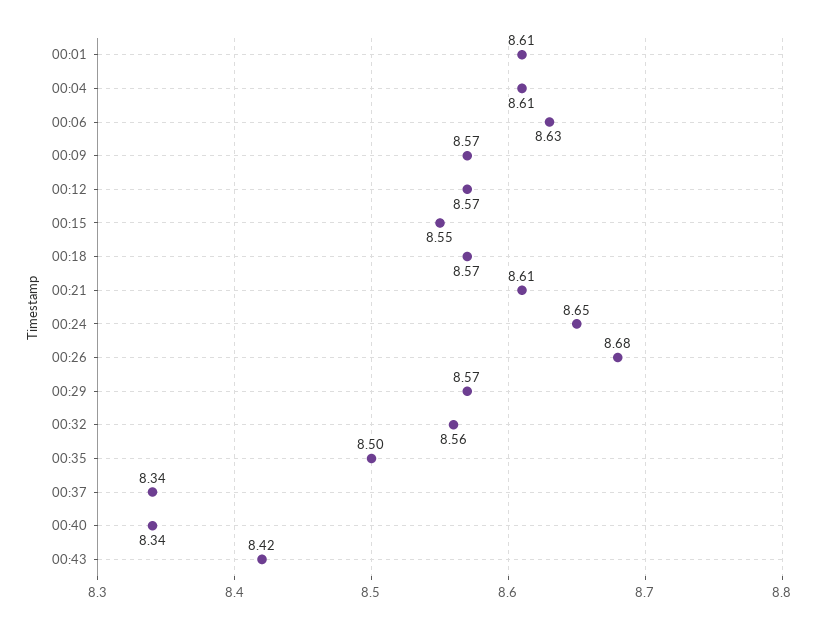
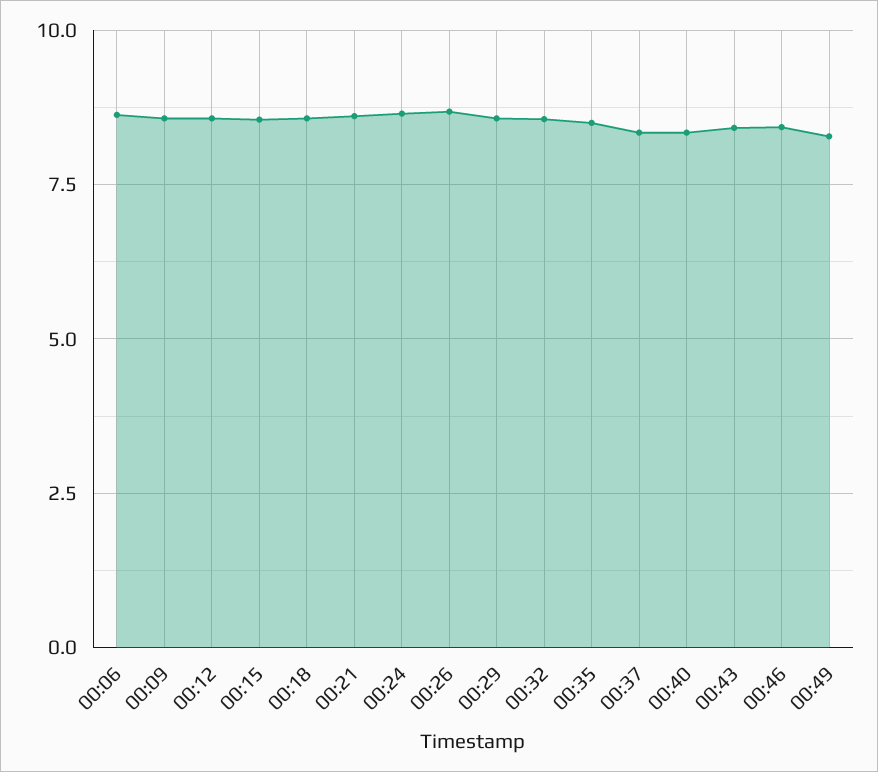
00:01: 8.61 -> none
00:04: 8.61 -> none
00:46: none -> 8.5
00:49: none -> 8.25

